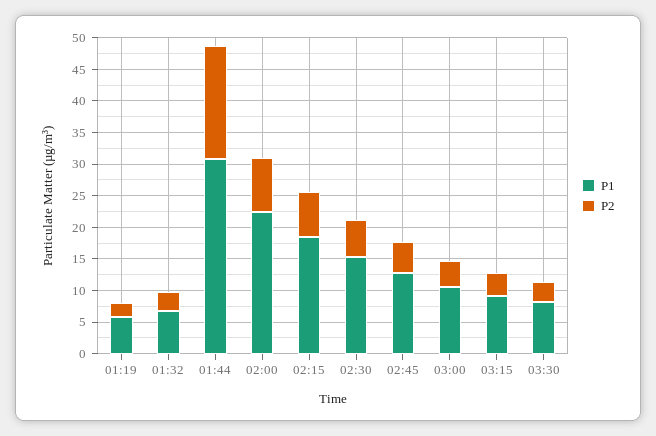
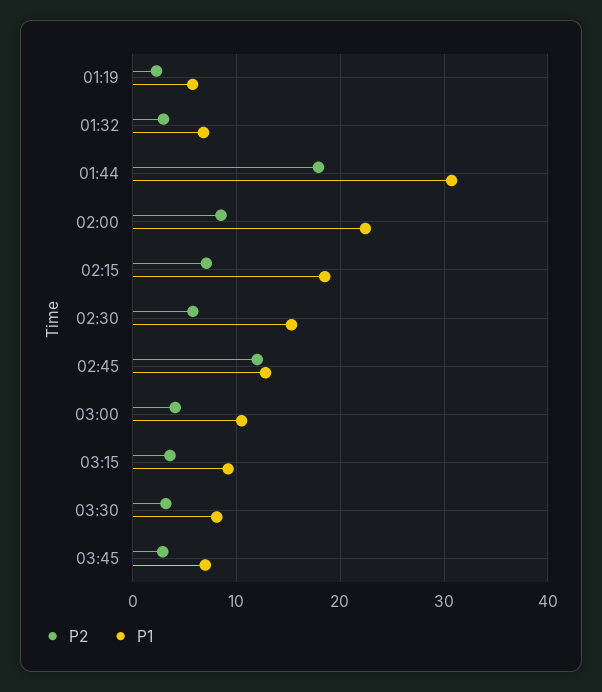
P2, 02:45: 5 -> 12
P2, 03:45: none -> 3
P1, 03:45: none -> 7

